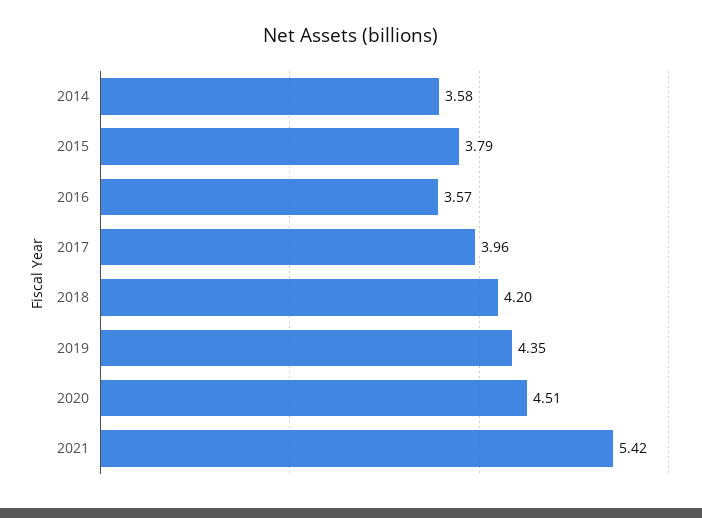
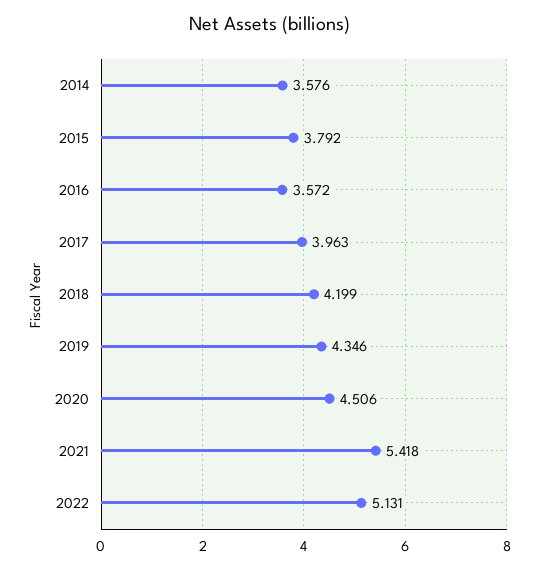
2022: none -> 5.131

